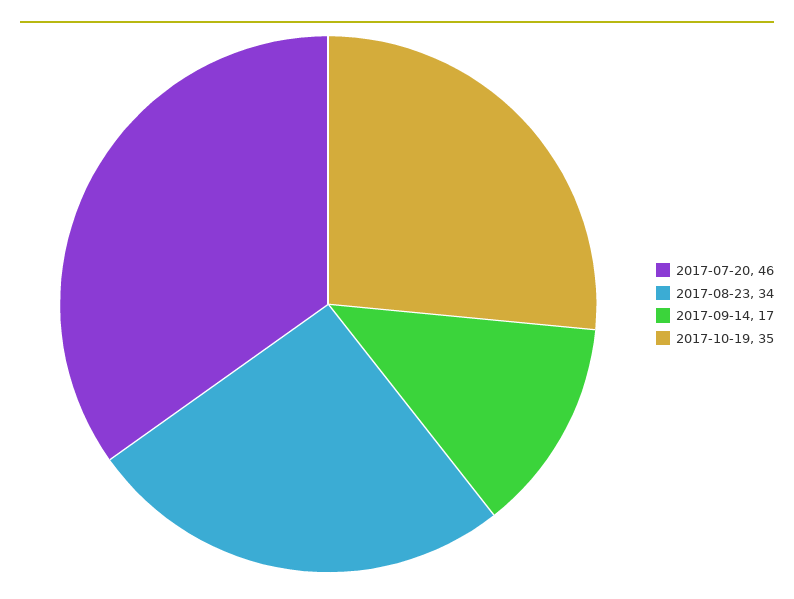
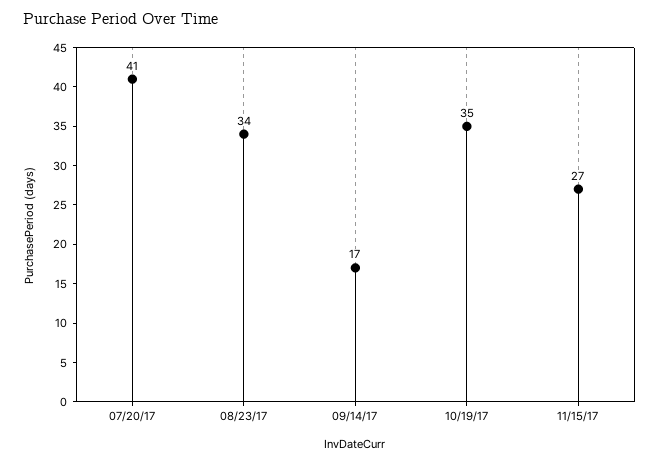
2017-07-20: 46 -> 41
11/15/17: none -> 27

